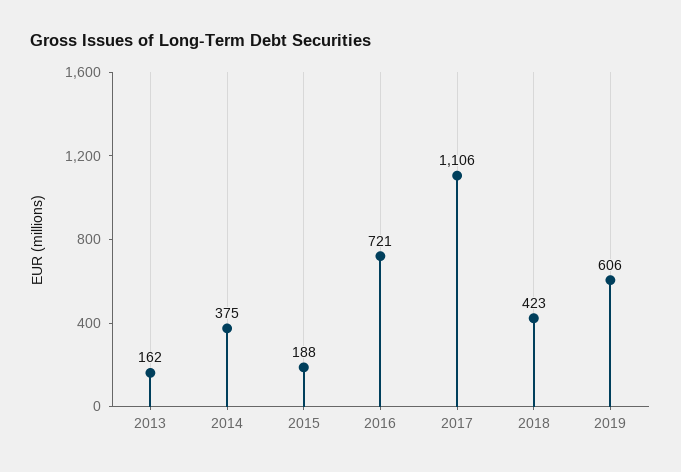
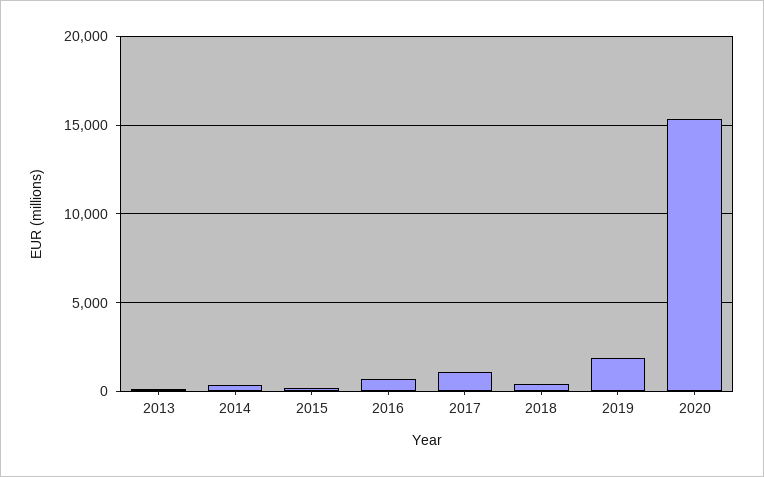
2019: 606 -> 2000
2020: none -> 15500

